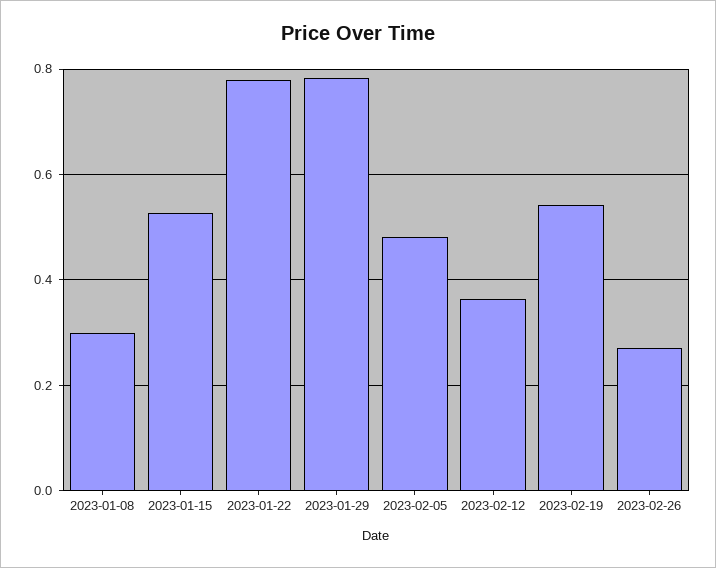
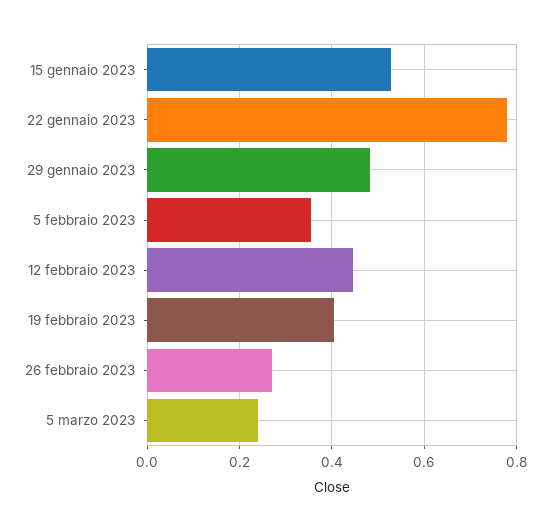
2023-01-08: 0.3 -> none
2023-01-29: 0.78 -> 0.48
2023-02-05: 0.48 -> 0.36
2023-02-12: 0.36 -> 0.44
2023-02-19: 0.54 -> 0.4
5 marzo 2023: none -> 0.24

